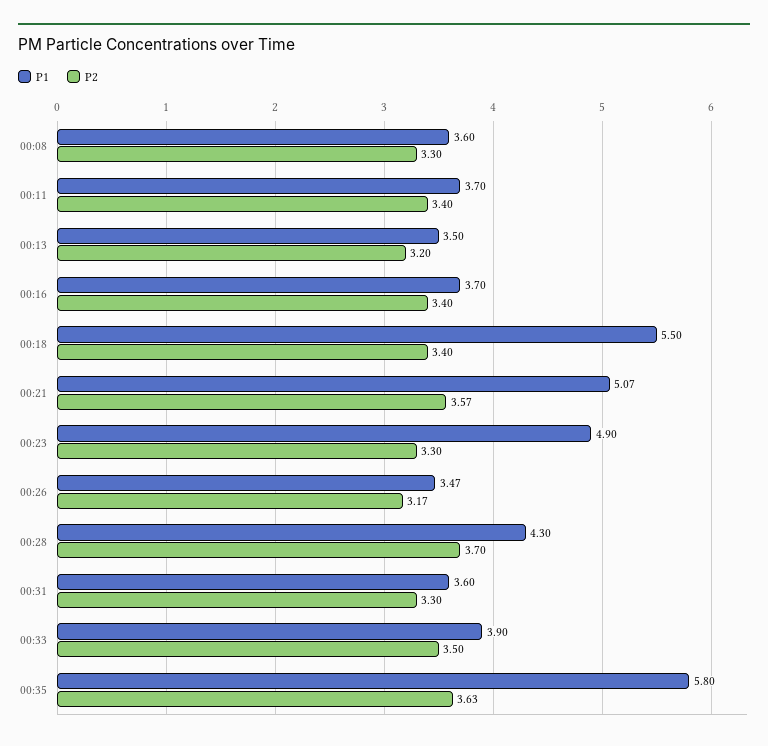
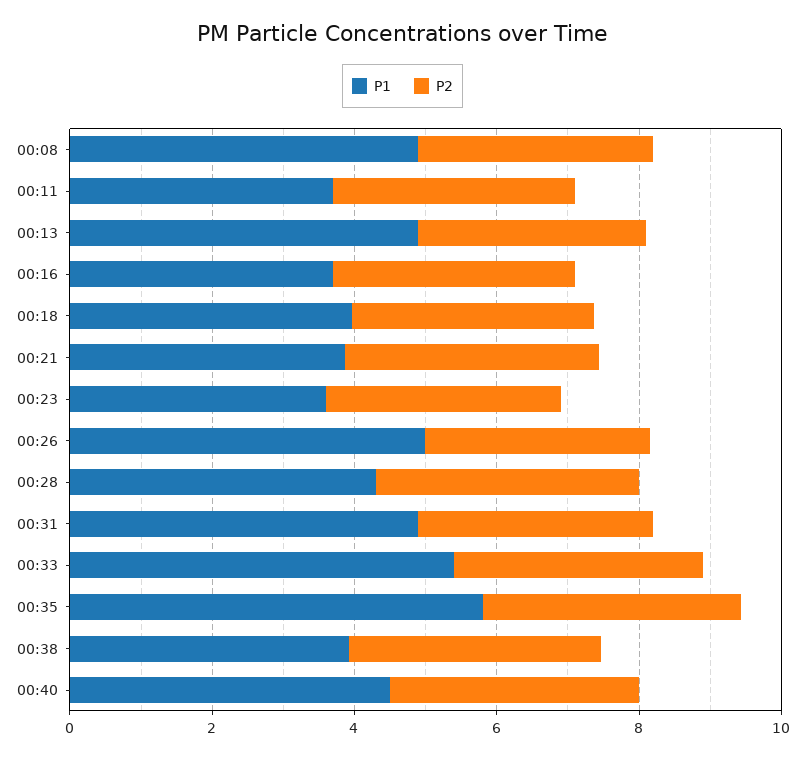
P1, 00:08: 3.6 -> 5
P1, 00:13: 3.5 -> 5
P1, 00:18: 5.5 -> 4
P1, 00:21: 5.07 -> 4
P1, 00:23: 4.9 -> 3.5
P1, 00:26: 3.47 -> 5
P1, 00:31: 3.6 -> 5
P1, 00:33: 3.9 -> 5.5
P1, 00:38: none -> 4
P2, 00:38: none -> 3.5
P1, 00:40: none -> 4.5
P2, 00:40: none -> 3.5

